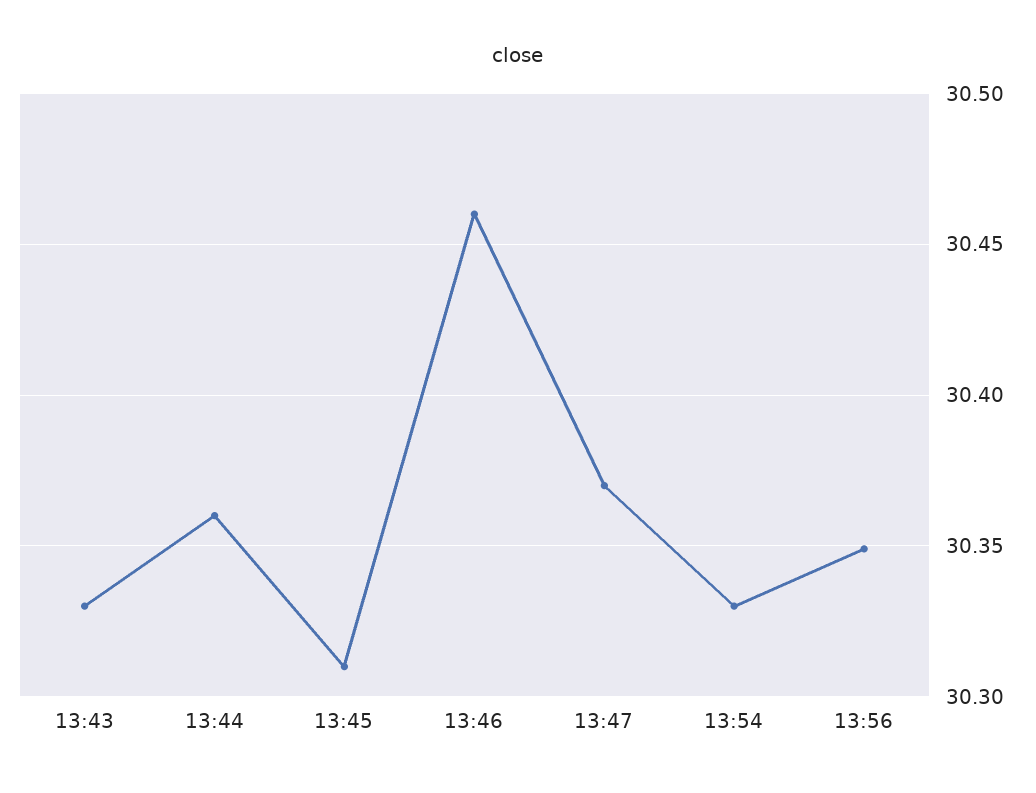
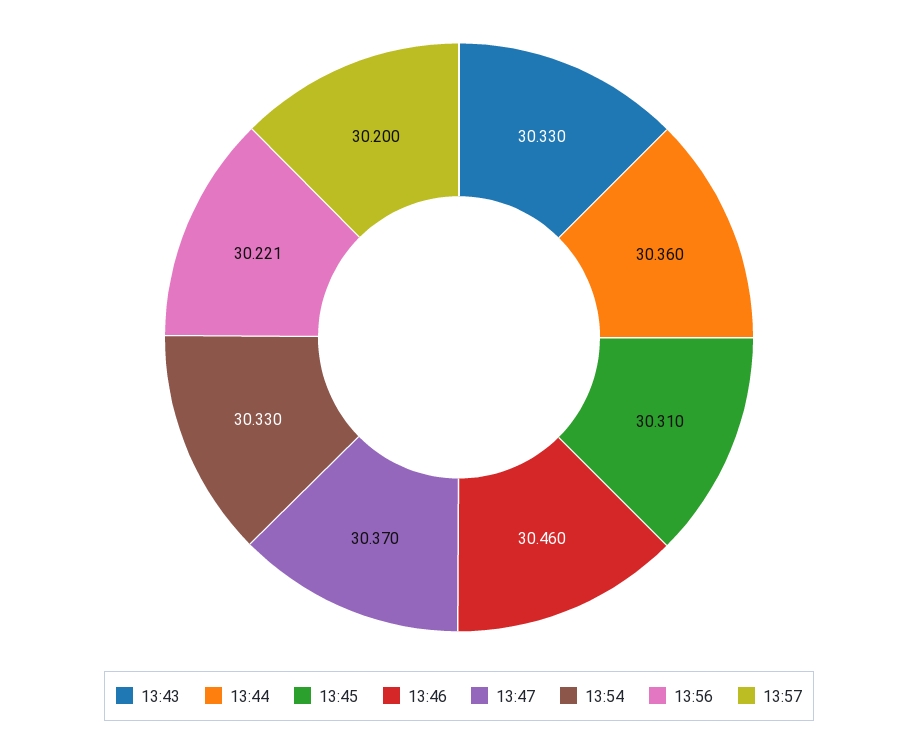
13:56: 30.35 -> 30.221
13:57: none -> 30.2

